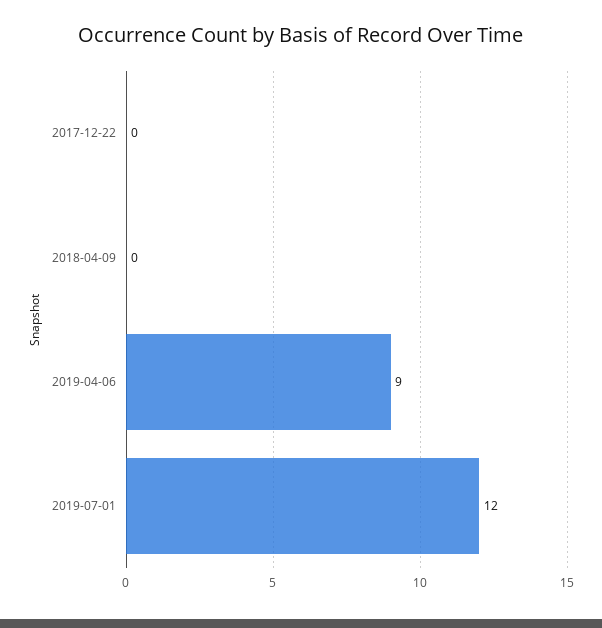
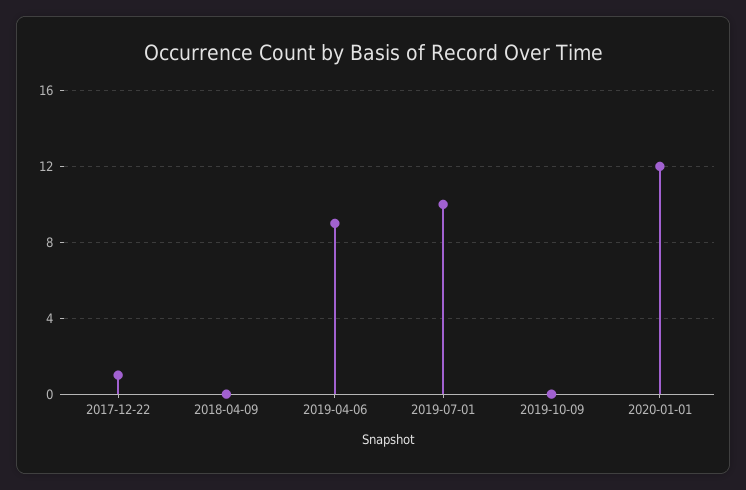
2017-12-22: 0 -> 1
2019-07-01: 12 -> 10
2019-10-09: none -> 0
2020-01-01: none -> 12

